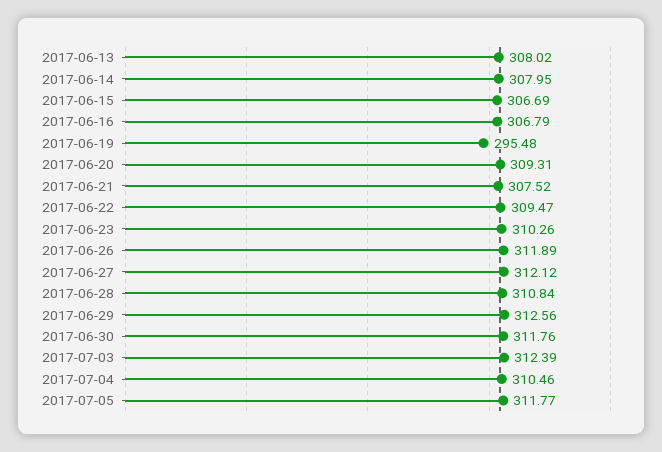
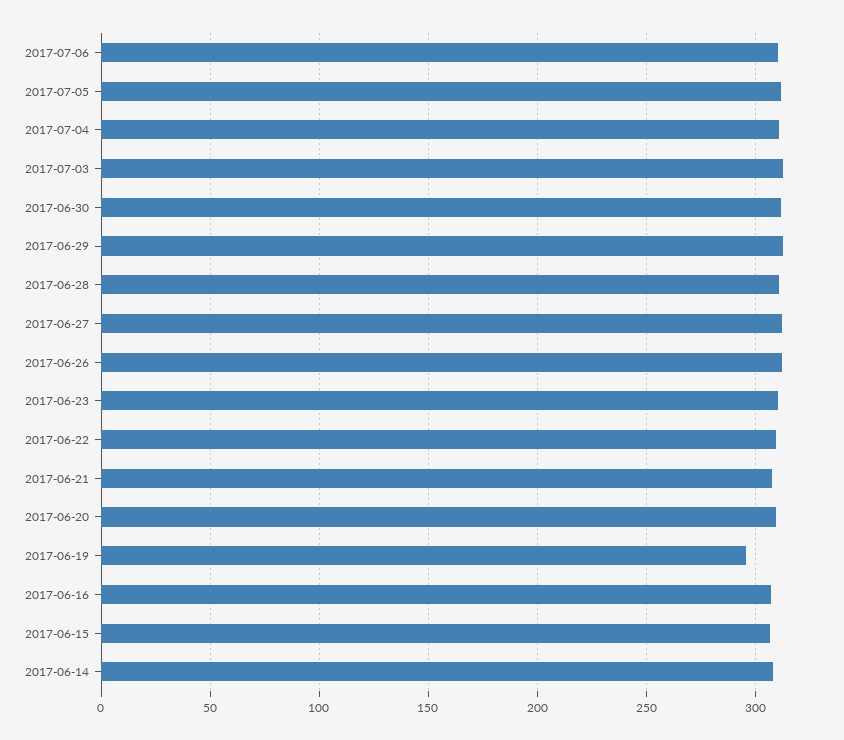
2017-06-13: 308.02 -> none
2017-07-06: none -> 310

